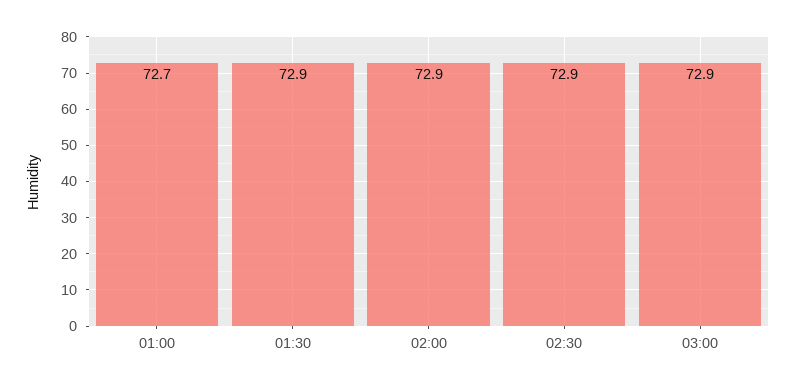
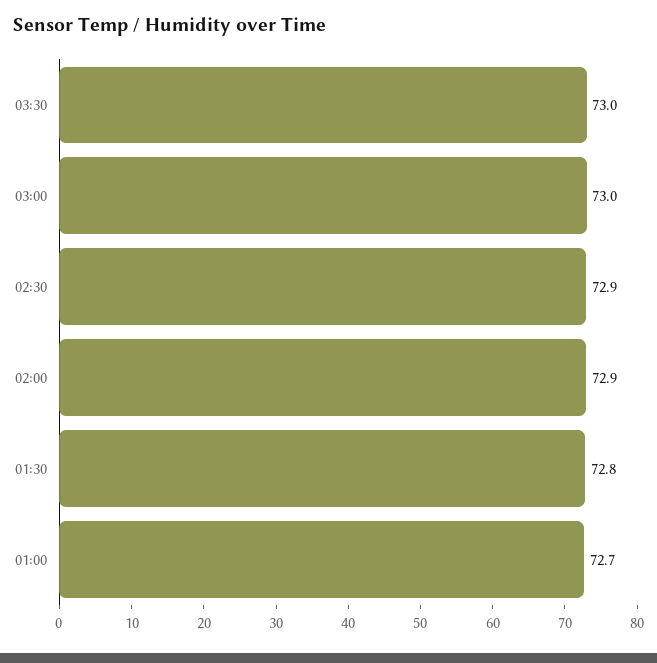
01:30: 72.9 -> 72.8
03:00: 72.9 -> 73
03:30: none -> 73

